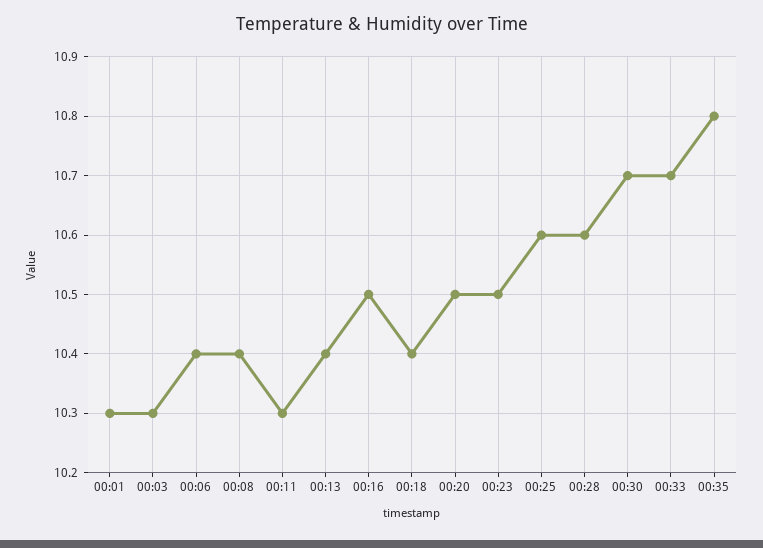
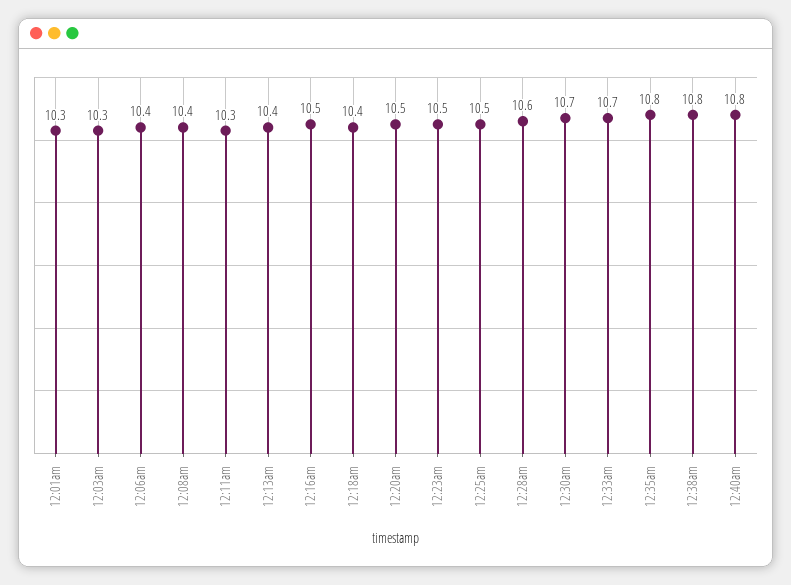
00:25: 10.6 -> 10.5
12:38am: none -> 10.8
12:40am: none -> 10.8

